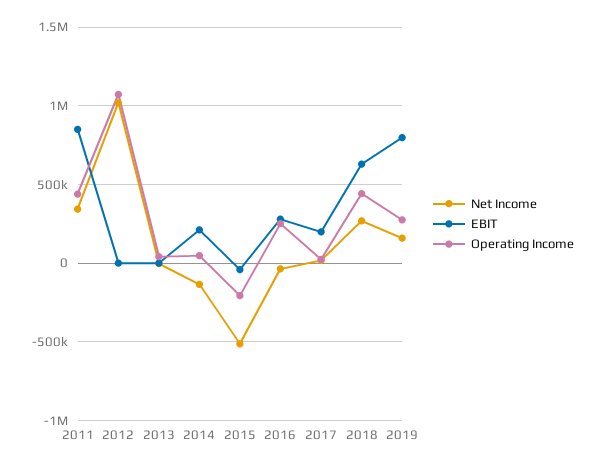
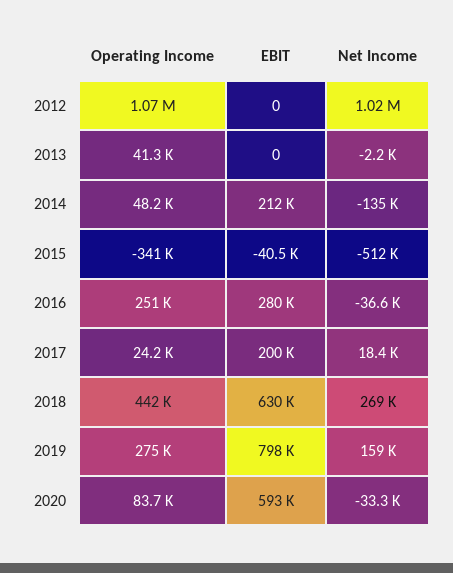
Net Income, 2011: 350000 -> none
EBIT, 2011: 850000 -> none
Operating Income, 2011: 450000 -> none
Operating Income, 2015: -200000 -> -341000
Operating Income, 2020: none -> 83700
EBIT, 2020: none -> 593000
Net Income, 2020: none -> -33300

